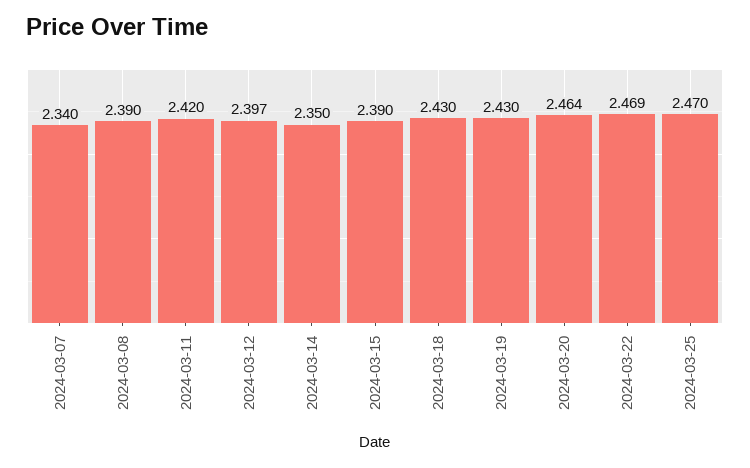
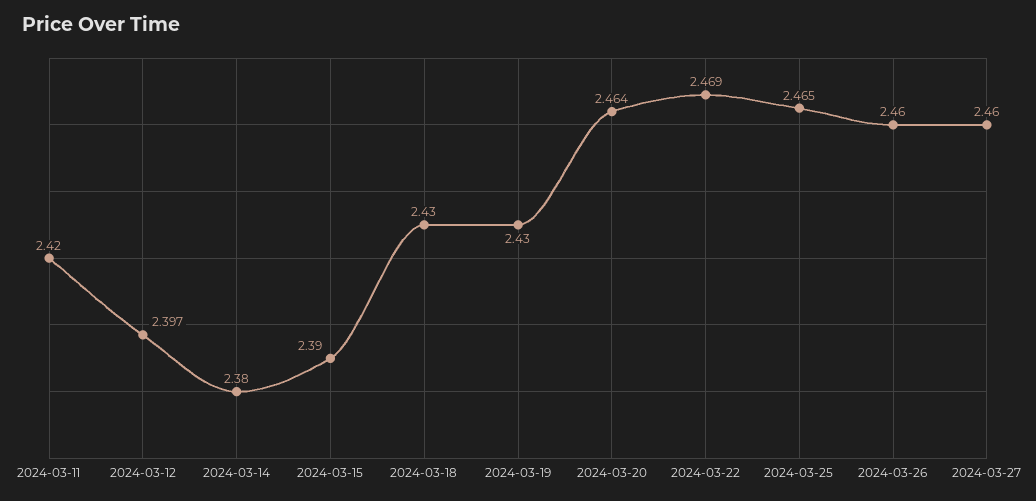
2024-03-07: 2.34 -> none
2024-03-08: 2.39 -> none
2024-03-14: 2.35 -> 2.38
2024-03-25: 2.47 -> 2.465
2024-03-26: none -> 2.46
2024-03-27: none -> 2.46

